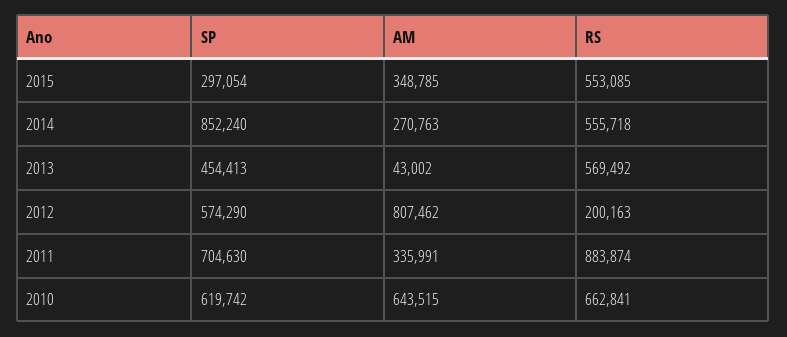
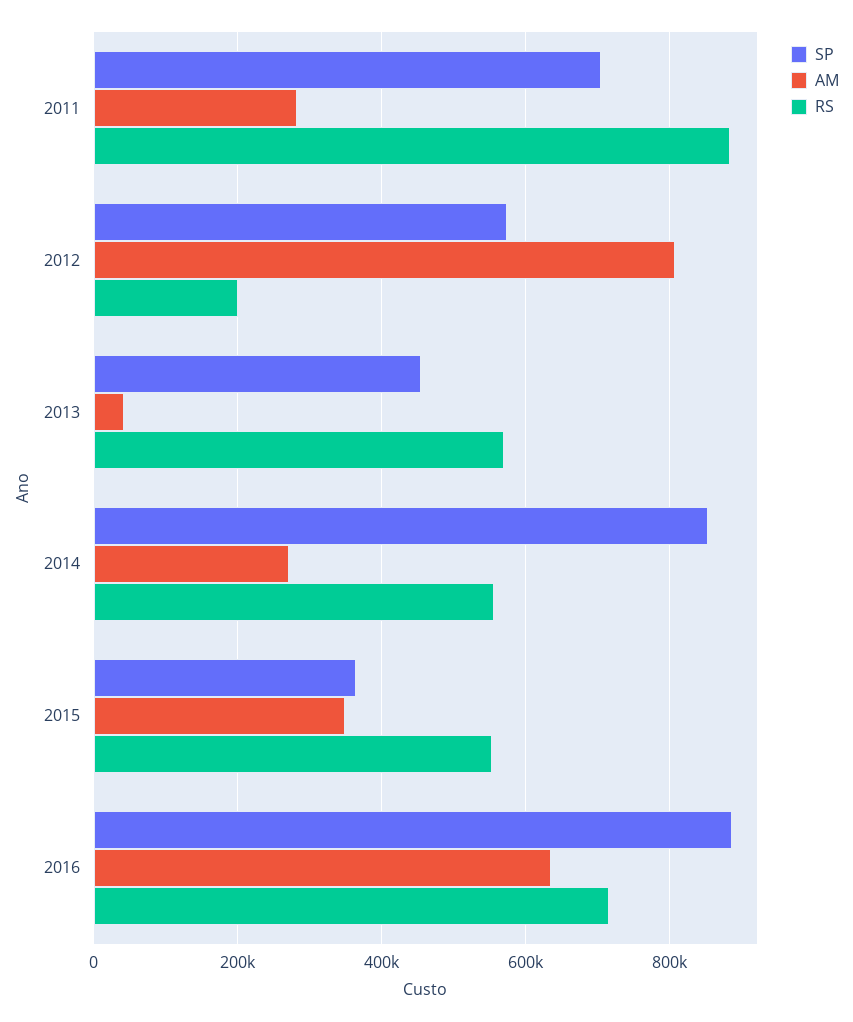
SP, 2015: 297054 -> 360000
AM, 2011: 335991 -> 280000
SP, 2010: 619742 -> none
AM, 2010: 643515 -> none
RS, 2010: 662841 -> none
SP, 2016: none -> 880000
AM, 2016: none -> 640000
RS, 2016: none -> 720000

